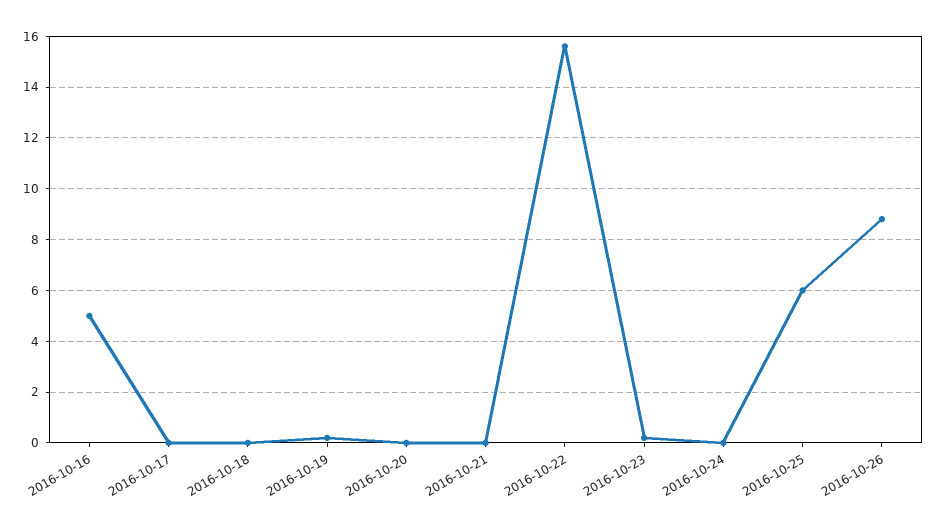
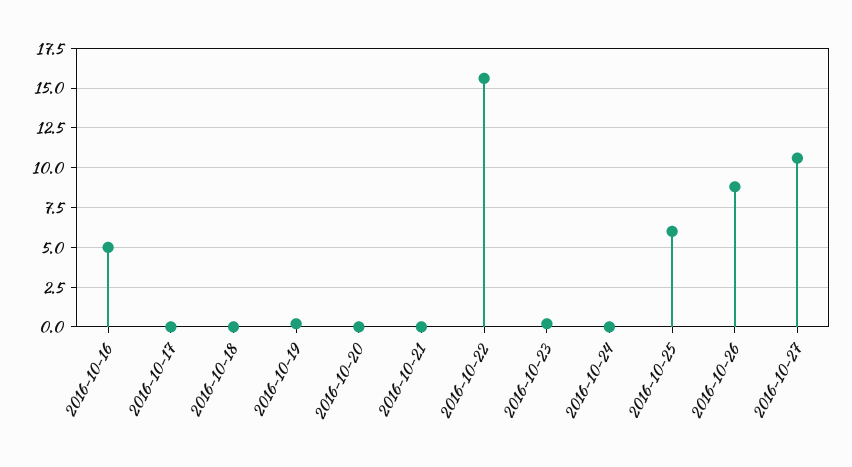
2016-10-27: none -> 10.5

